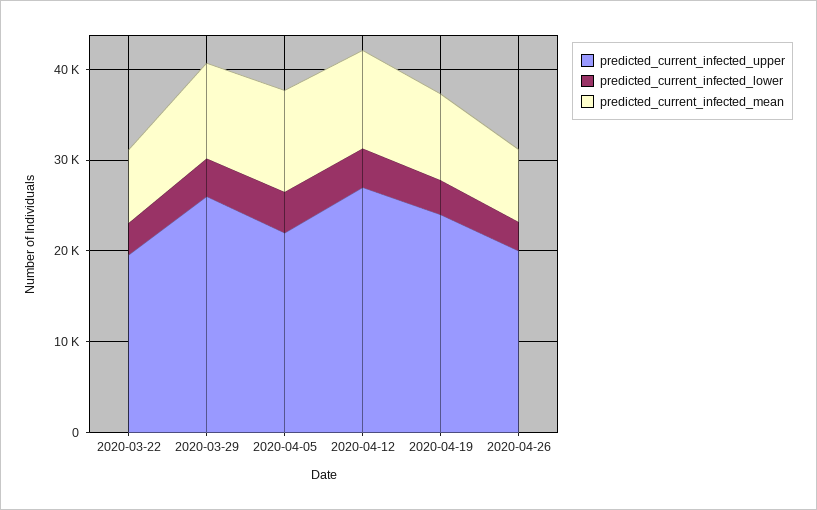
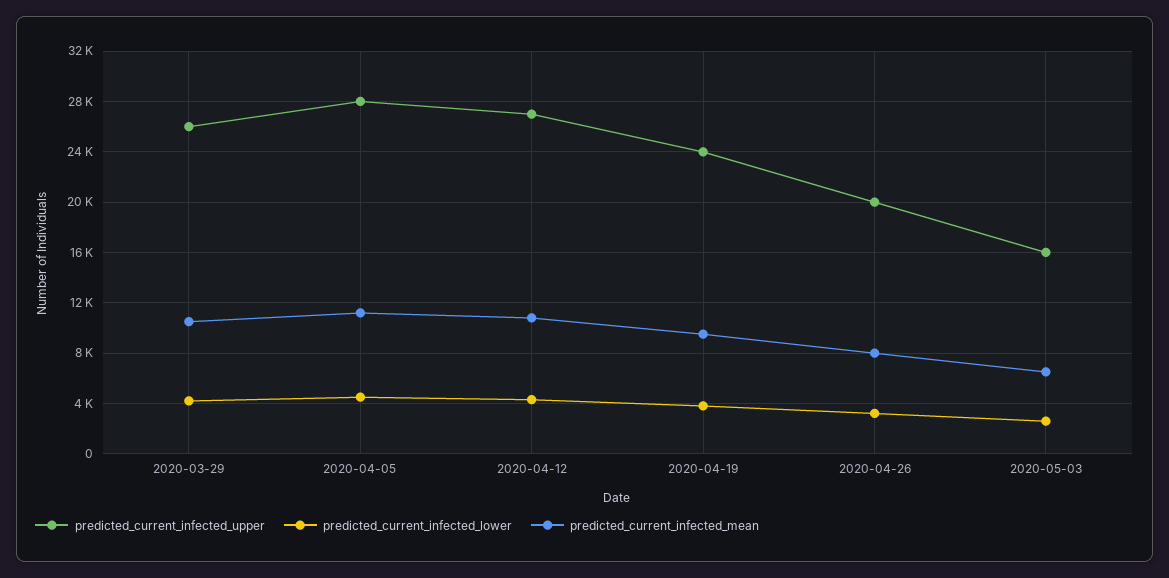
predicted_current_infected_upper, 2020-03-22: 20000 -> none
predicted_current_infected_lower, 2020-03-22: 4000 -> none
predicted_current_infected_mean, 2020-03-22: 8000 -> none
predicted_current_infected_upper, 2020-04-05: 22000 -> 28000
predicted_current_infected_upper, 2020-05-03: none -> 16000
predicted_current_infected_lower, 2020-05-03: none -> 2500
predicted_current_infected_mean, 2020-05-03: none -> 6500

